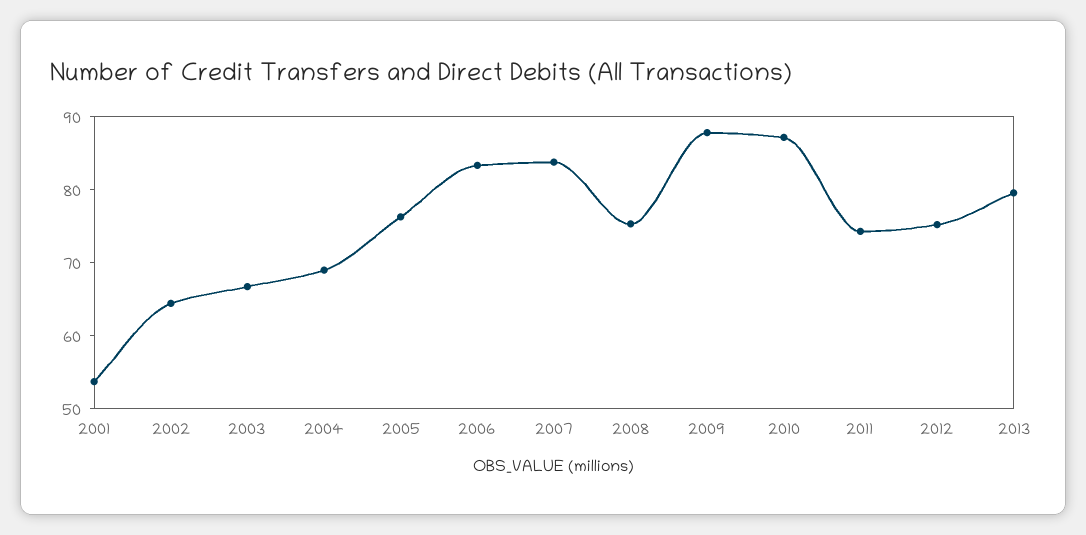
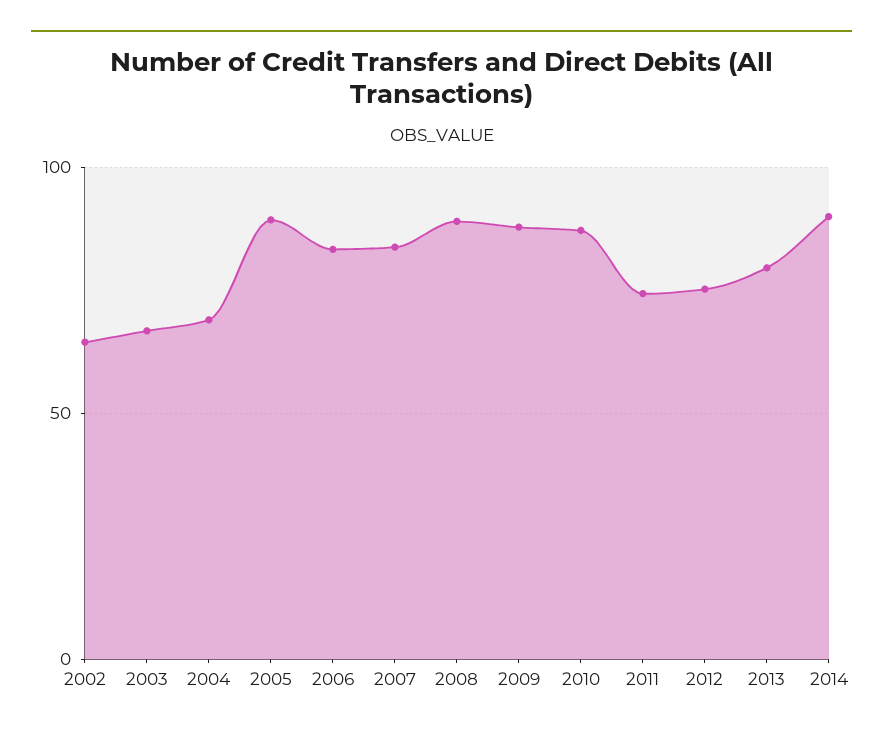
2001: 54 -> none
2005: 76 -> 90
2008: 76 -> 90
2014: none -> 90

